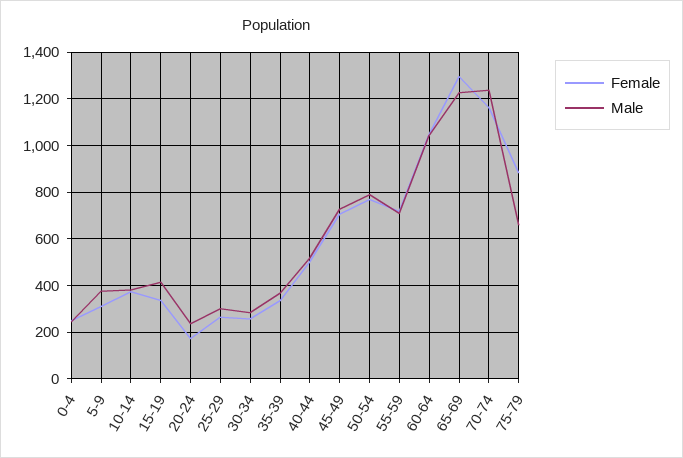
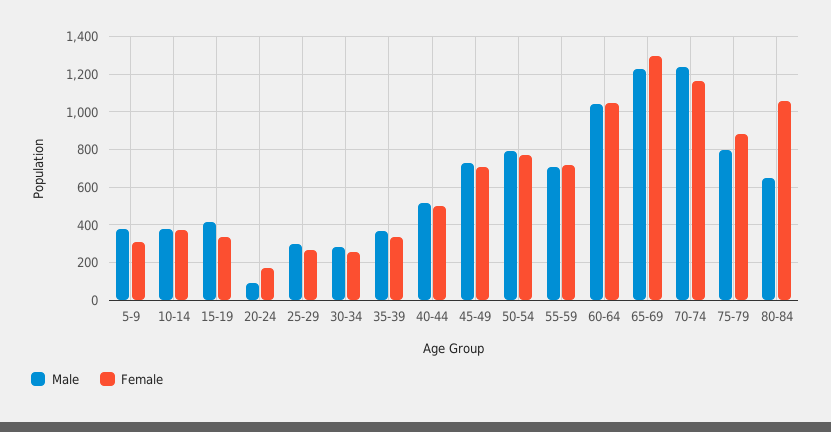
Female, 0-4: 250 -> none
Male, 0-4: 250 -> none
Male, 20-24: 250 -> 100
Male, 75-79: 650 -> 800
Male, 80-84: none -> 650
Female, 80-84: none -> 1050

